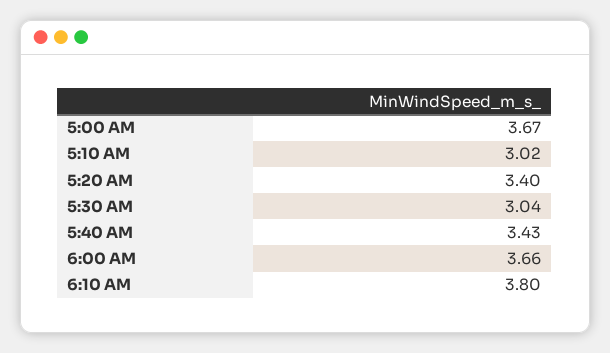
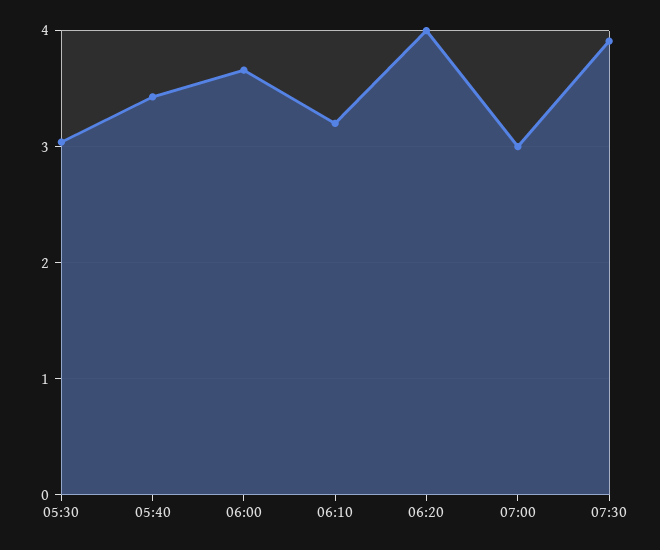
5:00 AM: 3.67 -> none
5:10 AM: 3.02 -> none
5:20 AM: 3.4 -> none
6:10 AM: 3.8 -> 3.2
06:20: none -> 4
07:00: none -> 3
07:30: none -> 3.9

